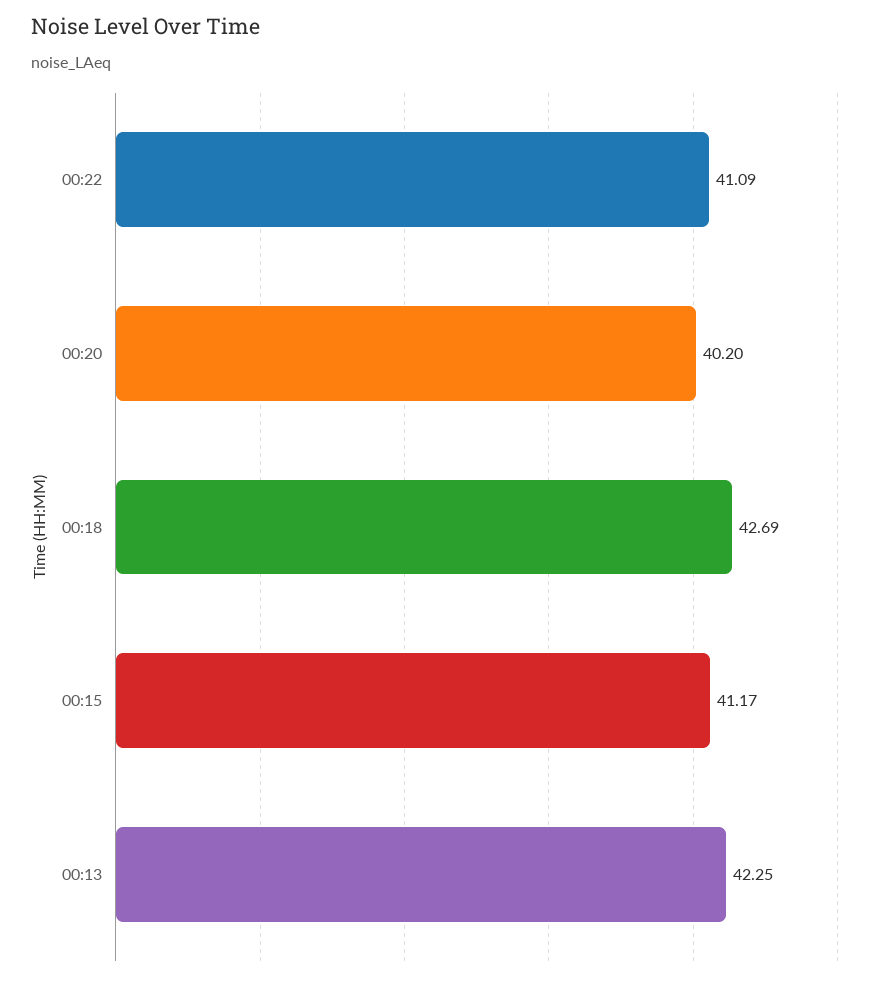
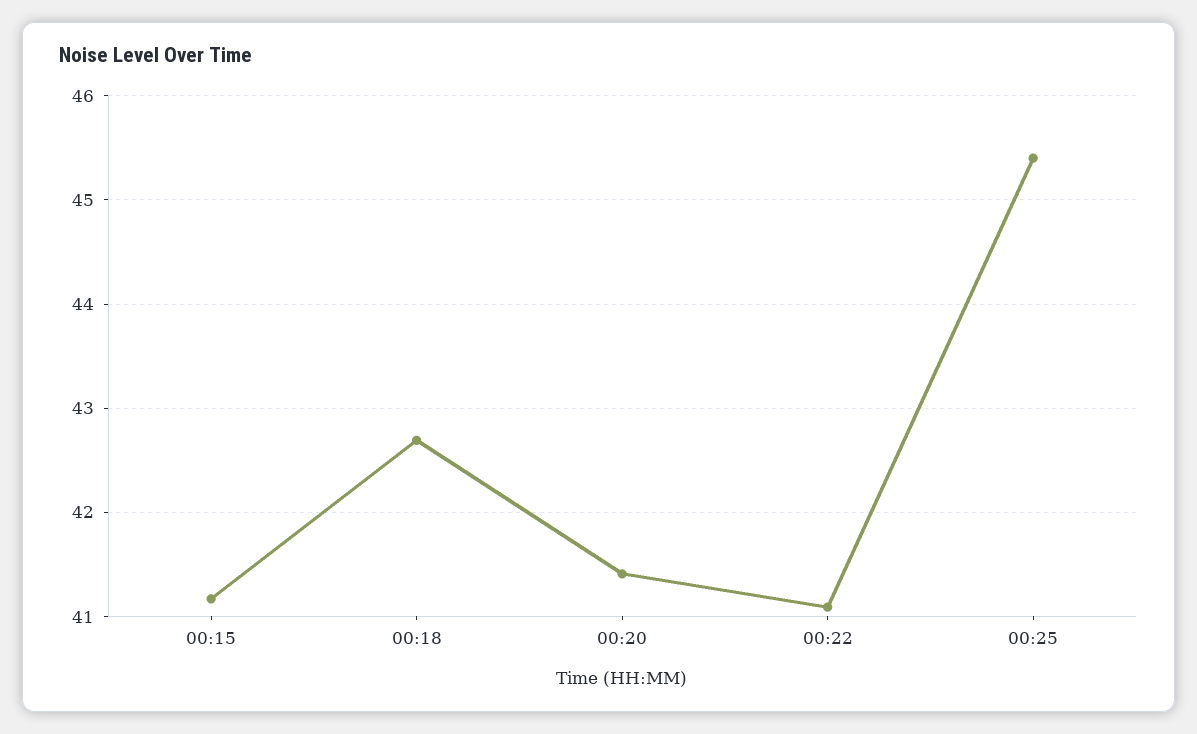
00:20: 40.2 -> 41.4
00:13: 42.25 -> none
00:25: none -> 45.4

